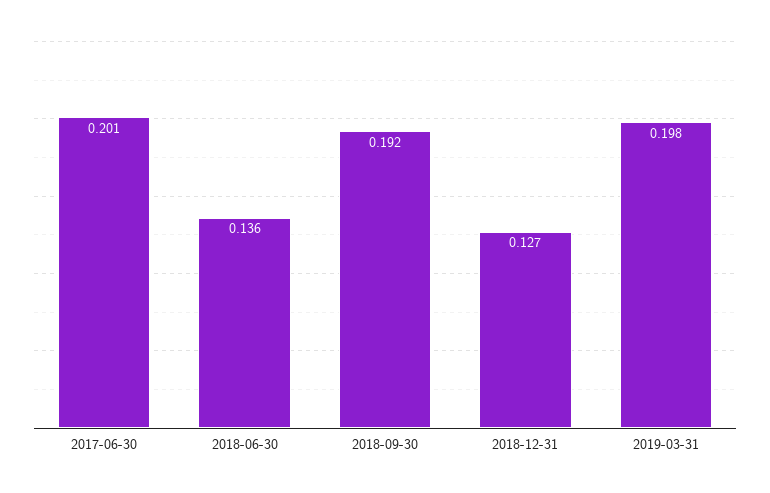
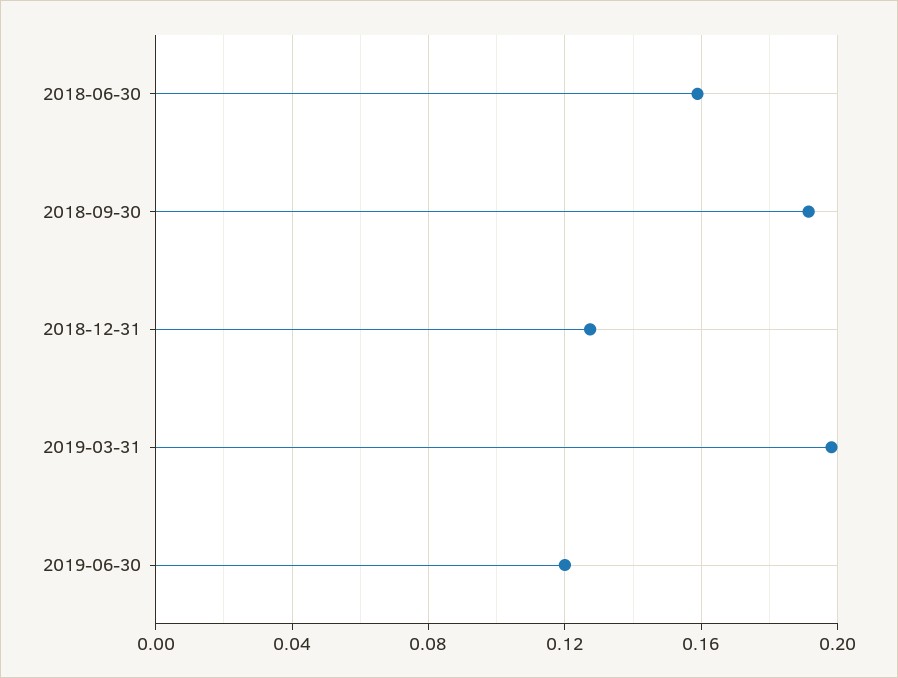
2017-06-30: 0.201 -> none
2018-06-30: 0.136 -> 0.16
2019-06-30: none -> 0.12

